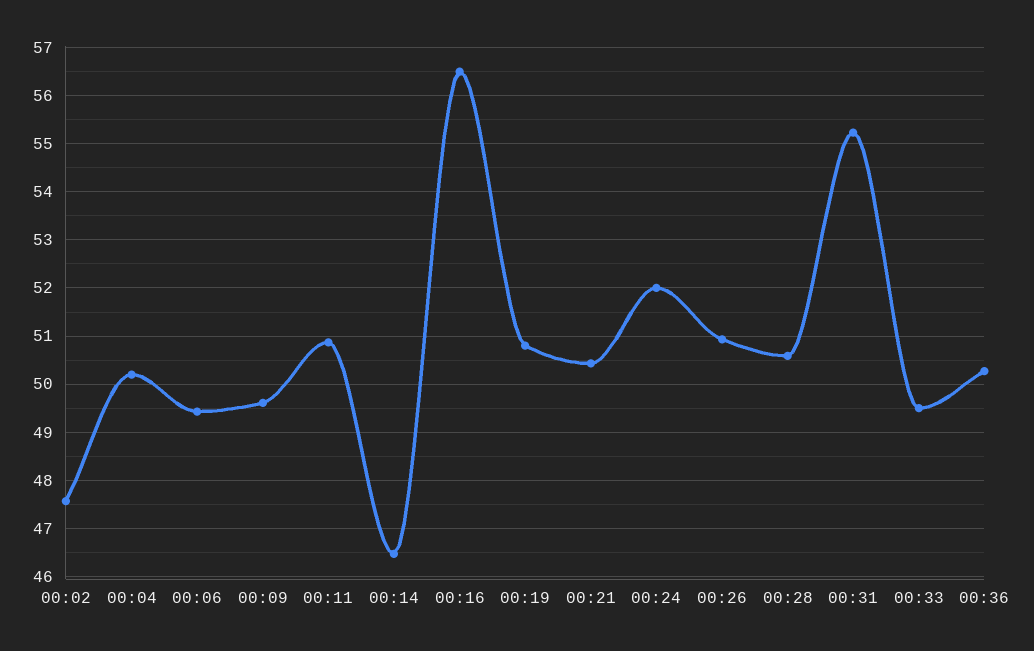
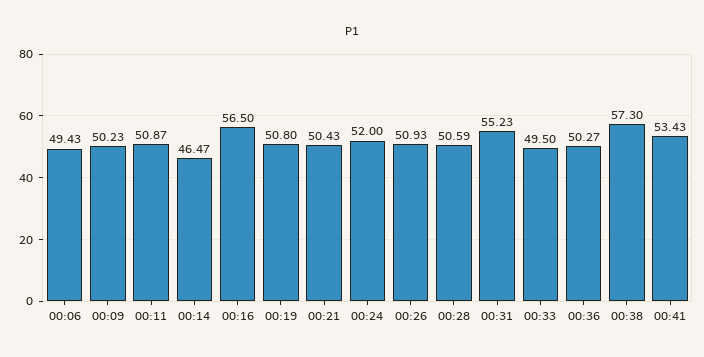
00:02: 47.6 -> none
00:04: 50.2 -> none
00:09: 49.6 -> 50.23
00:38: none -> 57.3
00:41: none -> 53.43

